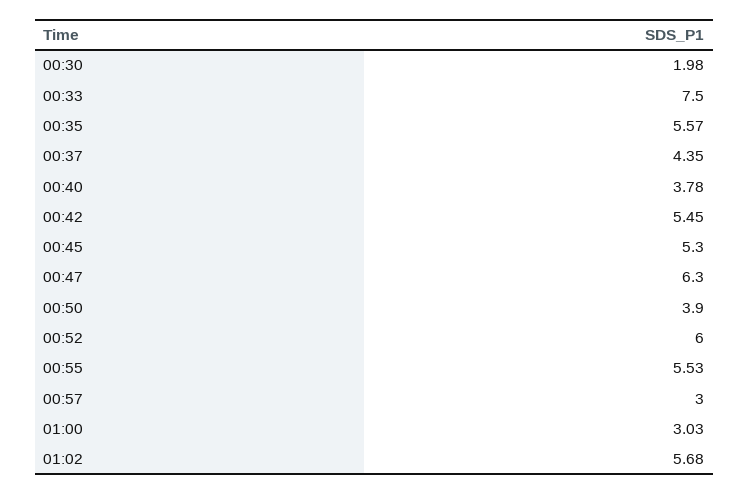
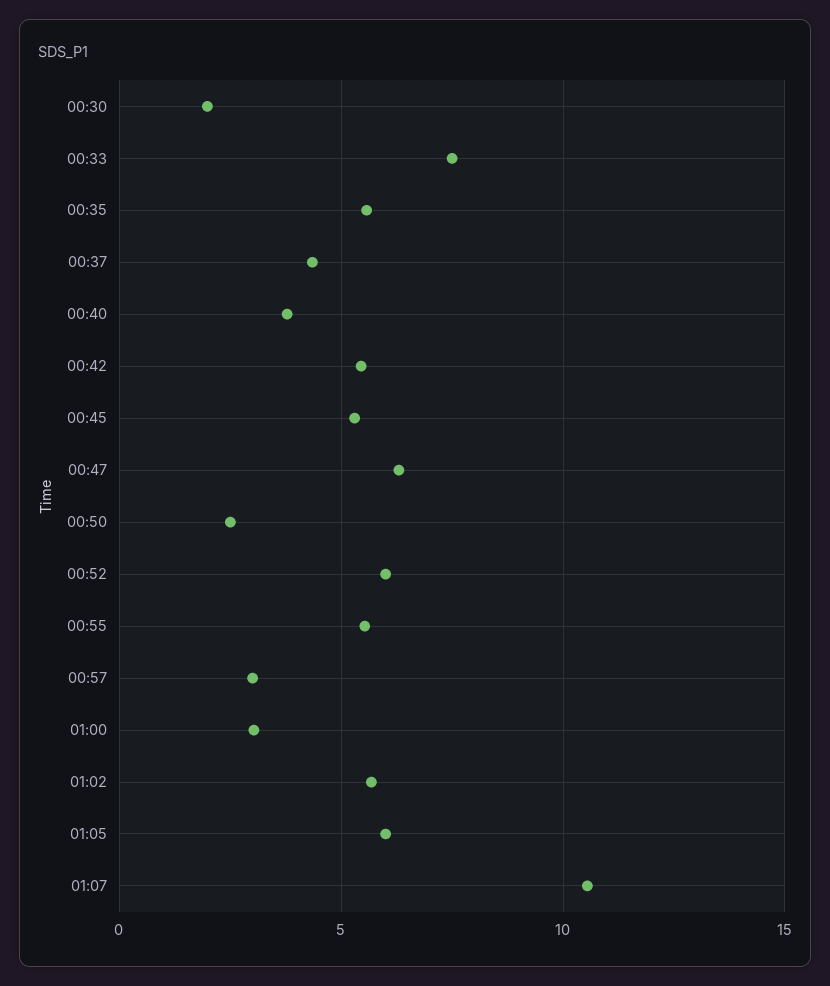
00:50: 3.9 -> 2.5
01:05: none -> 6
01:07: none -> 10.5

